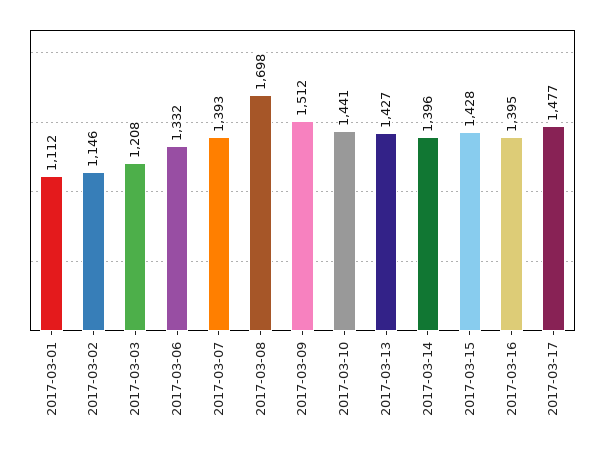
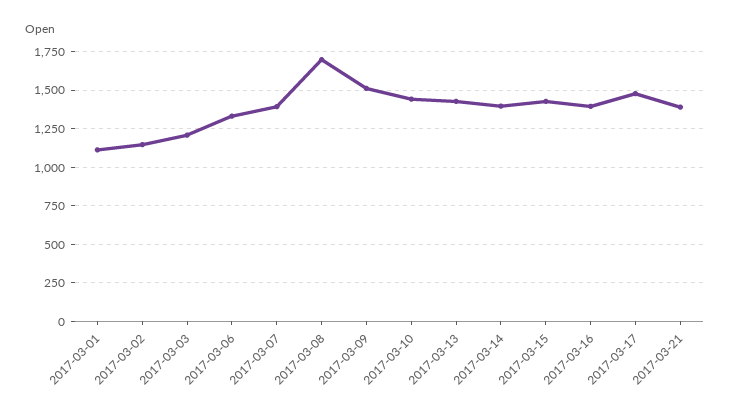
2017-03-21: none -> 1400

